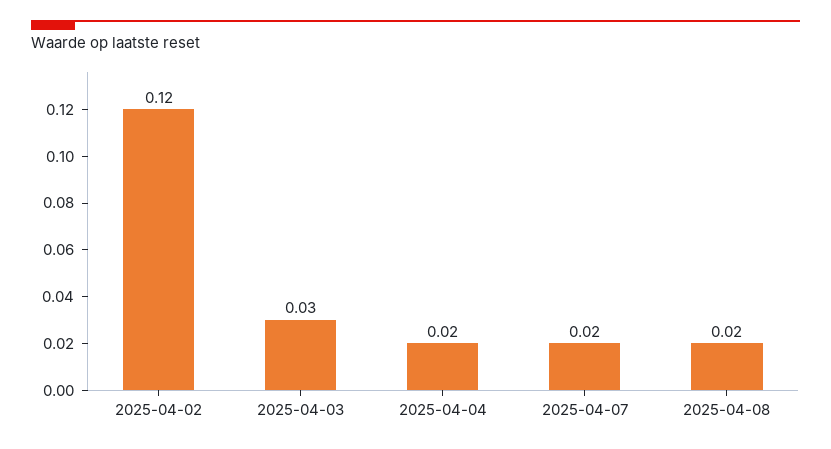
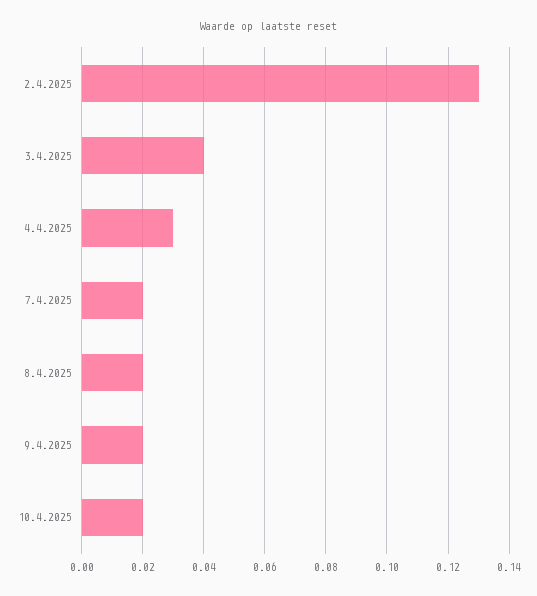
2025-04-02: 0.12 -> 0.13
2025-04-03: 0.03 -> 0.04
2025-04-04: 0.02 -> 0.03
9.4.2025: none -> 0.02
10.4.2025: none -> 0.02

